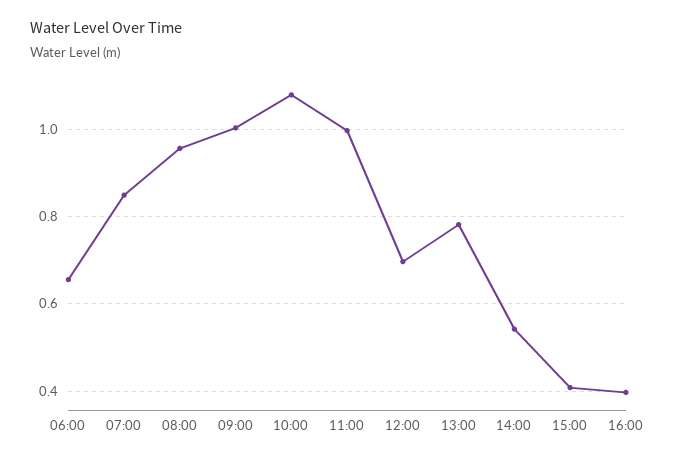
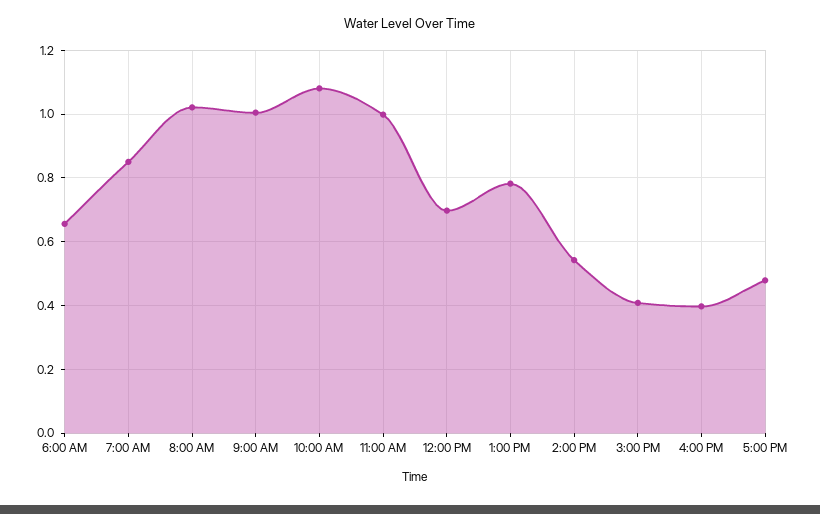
08:00: 0.96 -> 1.02
5:00 PM: none -> 0.48

